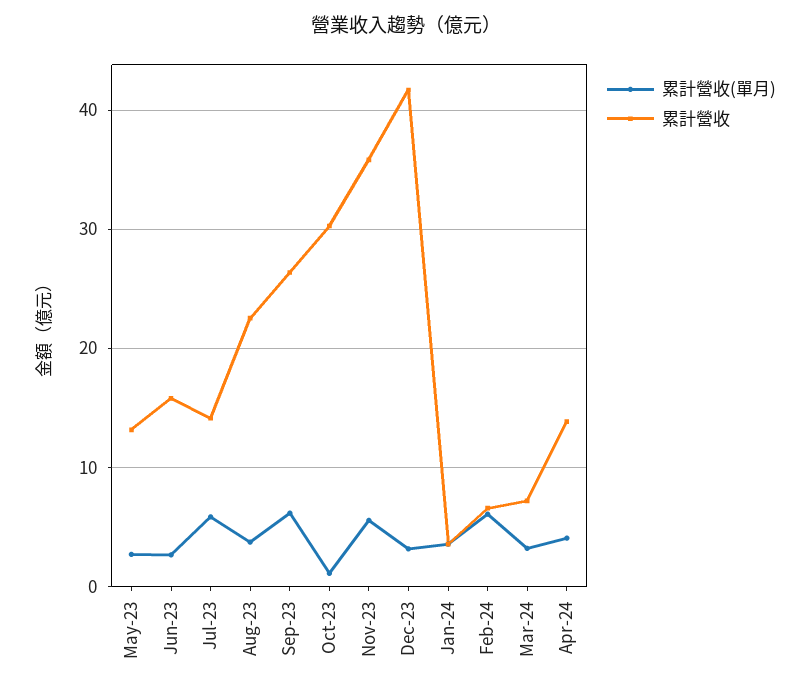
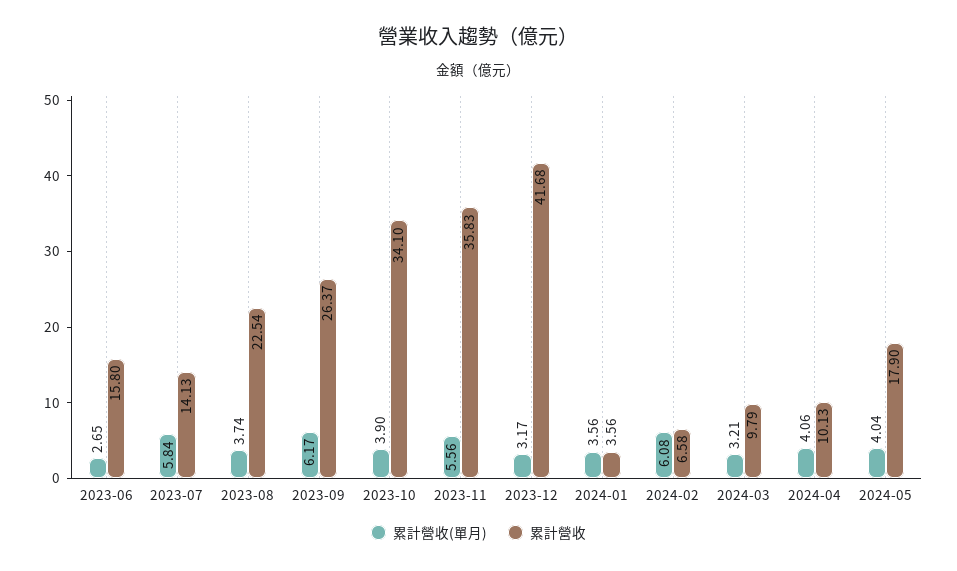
累計營收(單月), May-23: 3 -> none
累計營收, May-23: 13 -> none
累計營收(單月), Oct-23: 1 -> 3.9
累計營收, Oct-23: 30 -> 34.1
累計營收, Mar-24: 7 -> 9.79
累計營收, Apr-24: 14 -> 10.13
累計營收(單月), 2024-05: none -> 4.04
累計營收, 2024-05: none -> 17.9

